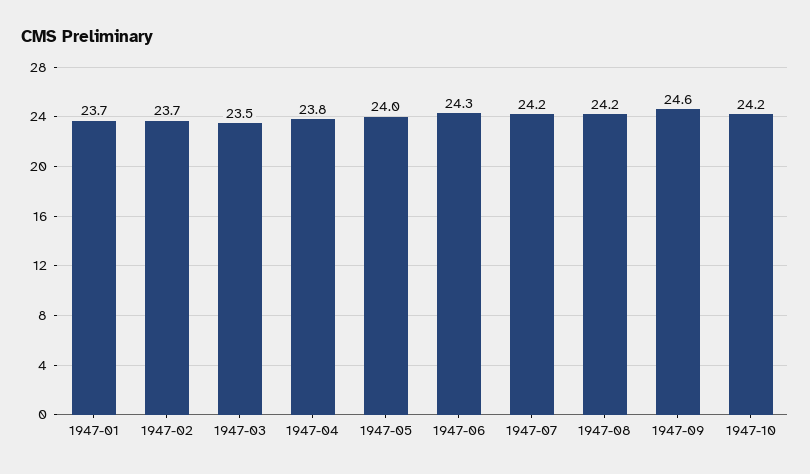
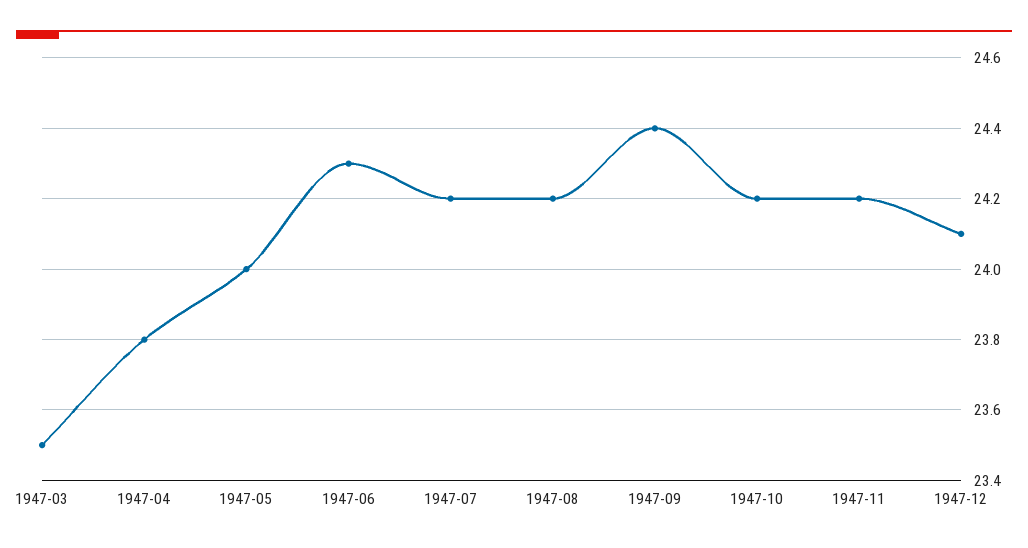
1947-01: 23.7 -> none
1947-02: 23.7 -> none
1947-09: 24.6 -> 24.4
1947-11: none -> 24.2
1947-12: none -> 24.1

